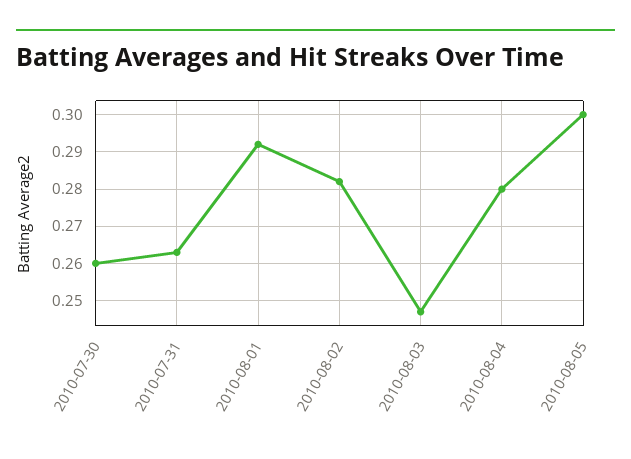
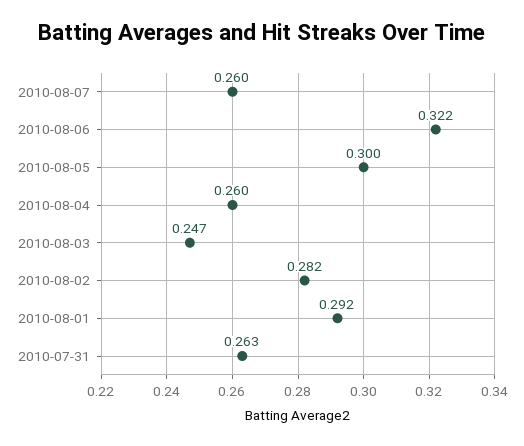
2010-07-30: 0.26 -> none
2010-08-04: 0.28 -> 0.26
2010-08-07: none -> 0.26
2010-08-06: none -> 0.322

